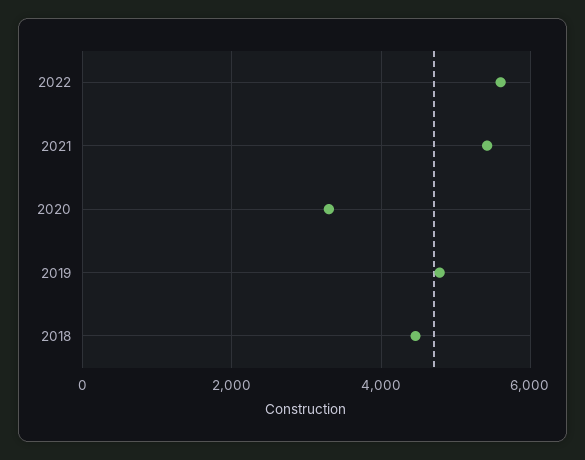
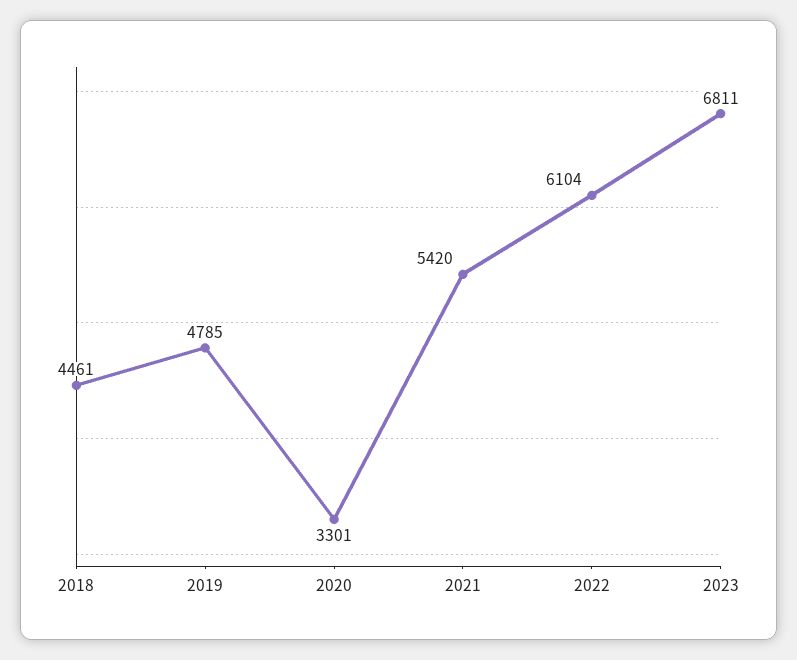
2022: 5600 -> 6104
2023: none -> 6811

